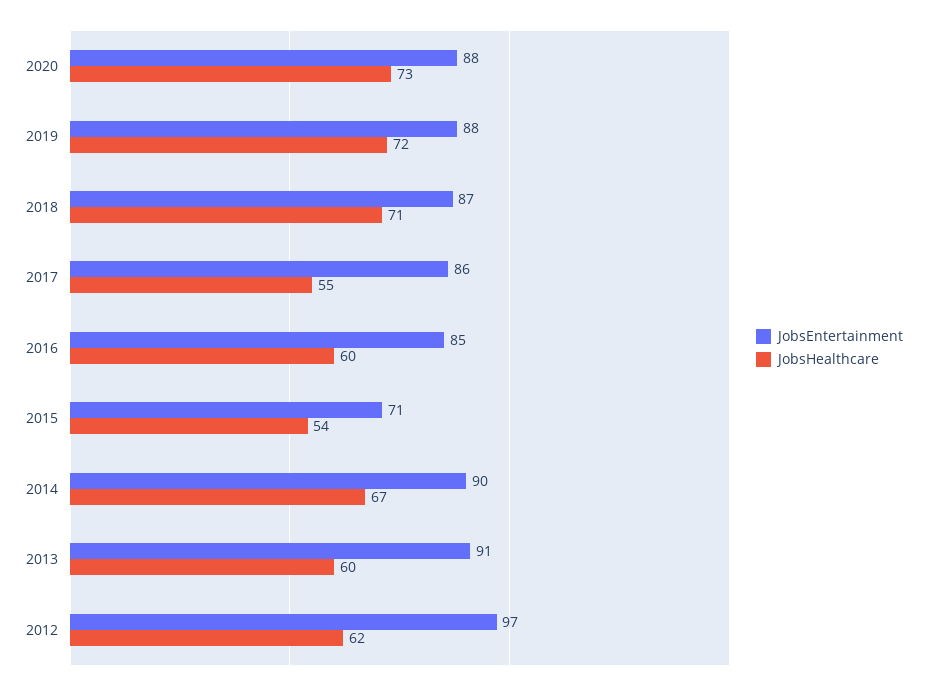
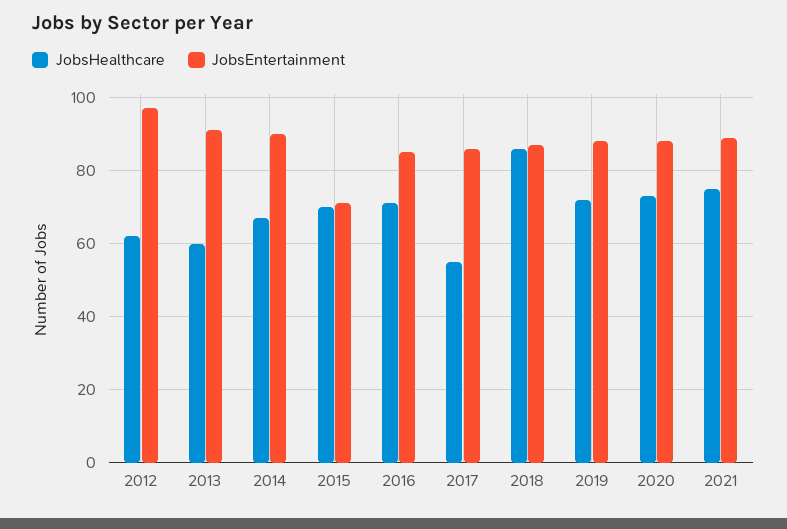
JobsHealthcare, 2018: 71 -> 85
JobsHealthcare, 2016: 60 -> 70
JobsHealthcare, 2015: 54 -> 70
JobsHealthcare, 2021: none -> 75
JobsEntertainment, 2021: none -> 90

